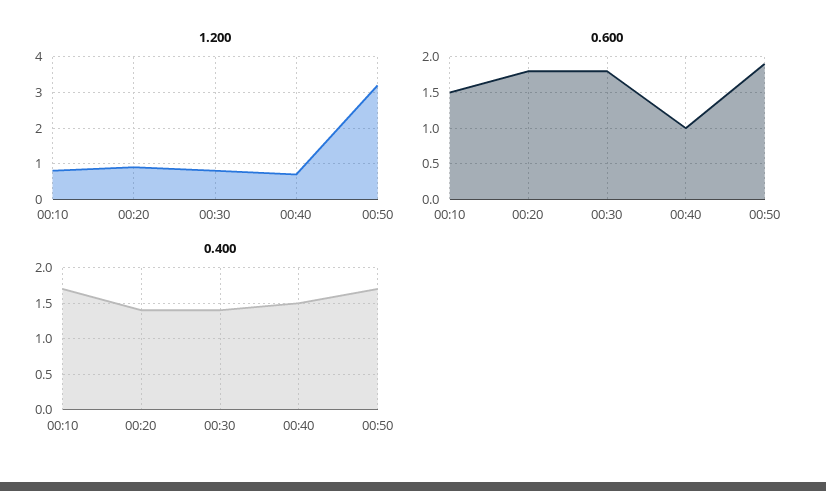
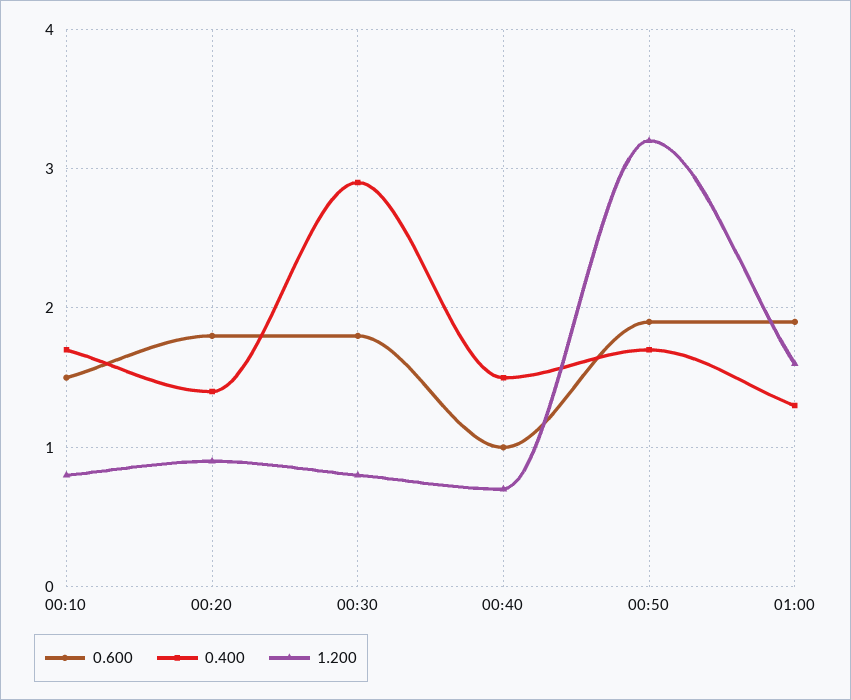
0.400, 00:30: 1.4 -> 2.9
0.600, 01:00: none -> 1.9
0.400, 01:00: none -> 1.3
1.200, 01:00: none -> 1.6

